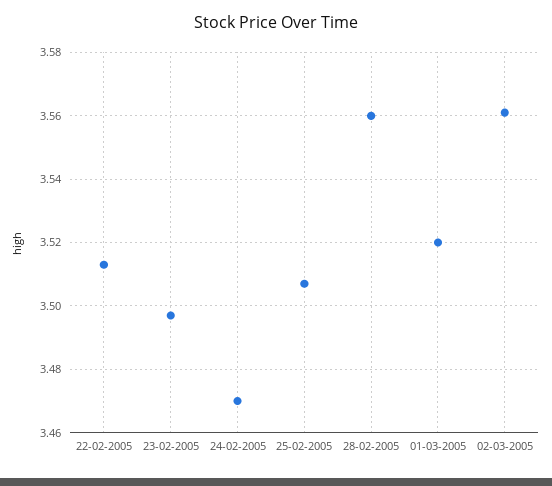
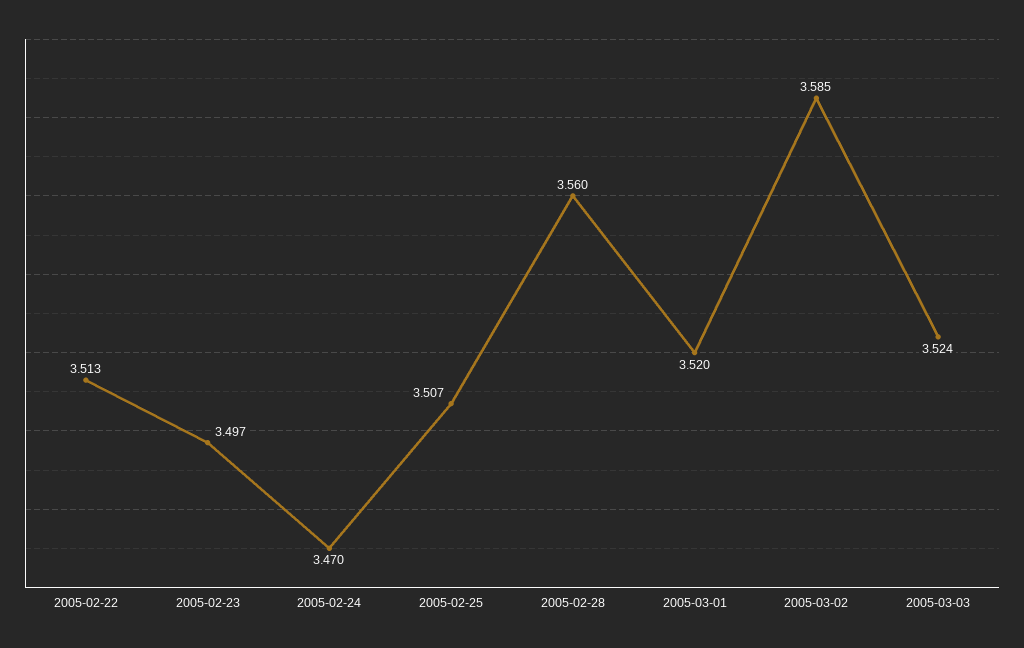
02-03-2005: 3.56 -> 3.585
2005-03-03: none -> 3.524

